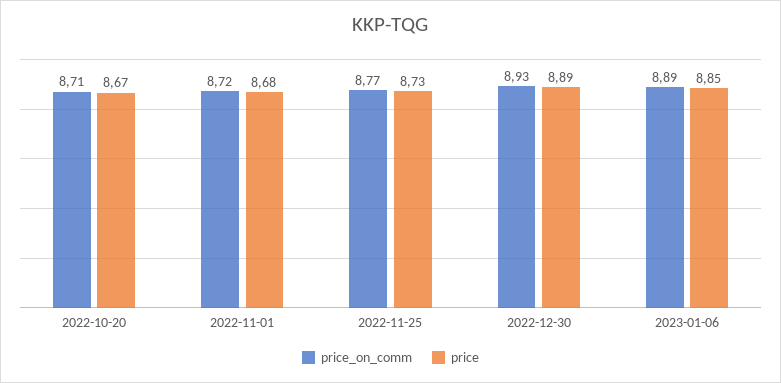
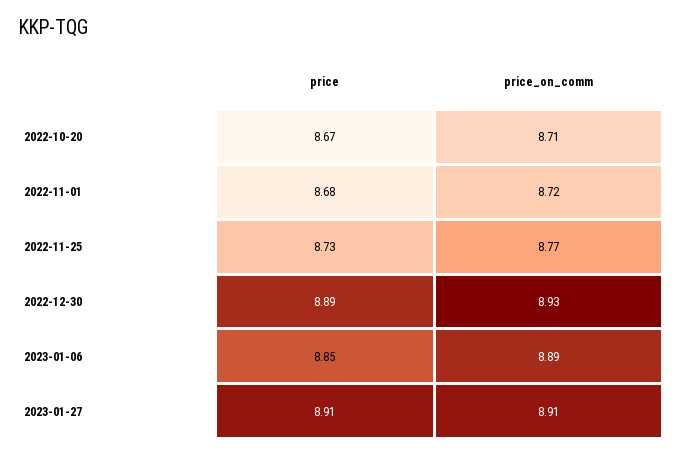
price, 2023-01-27: none -> 8.91
price_on_comm, 2023-01-27: none -> 8.91

